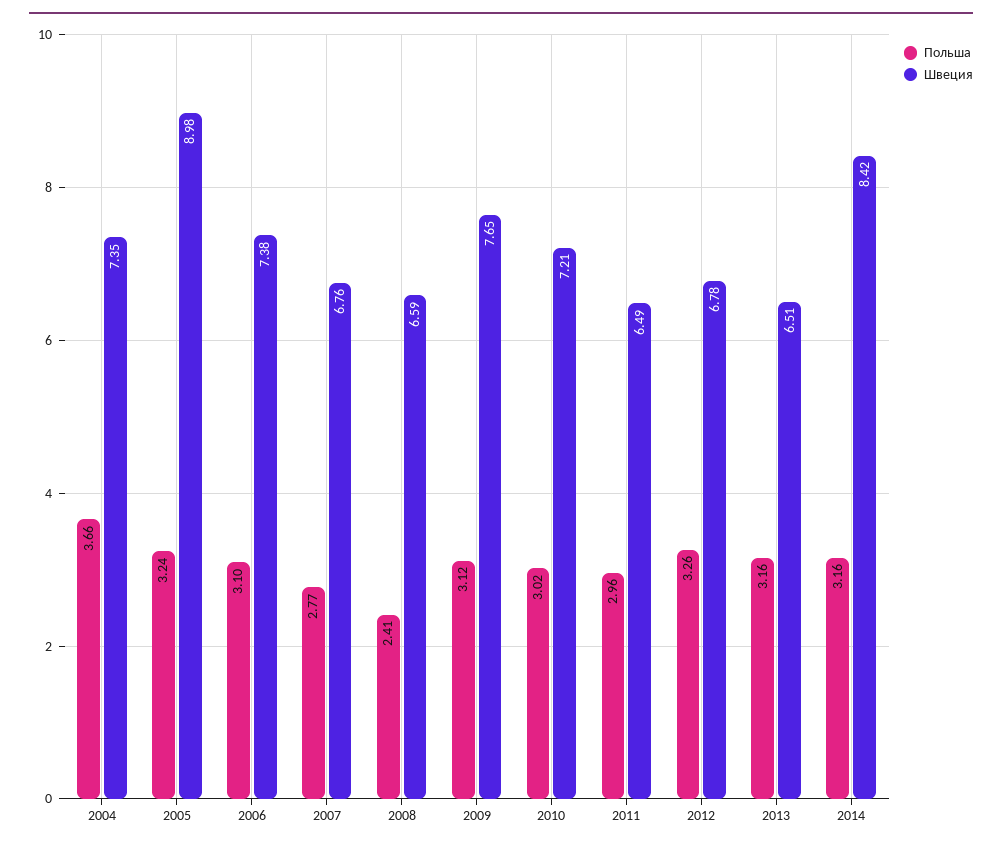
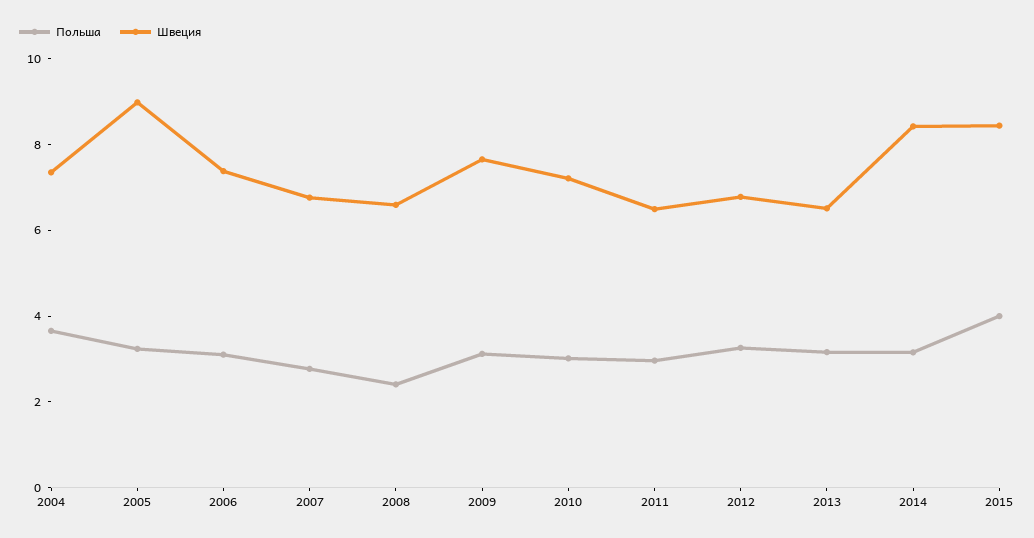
Польша, 2015: none -> 4
Швеция, 2015: none -> 8.5

